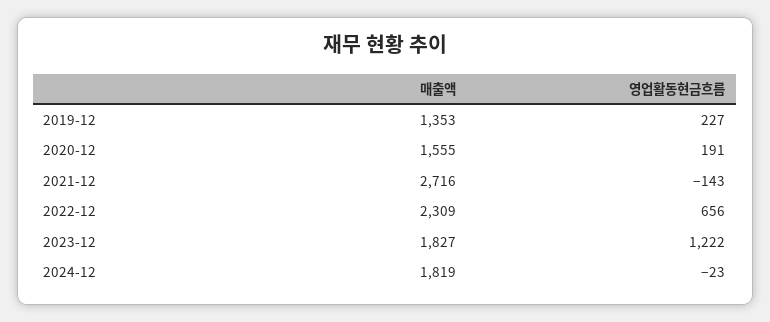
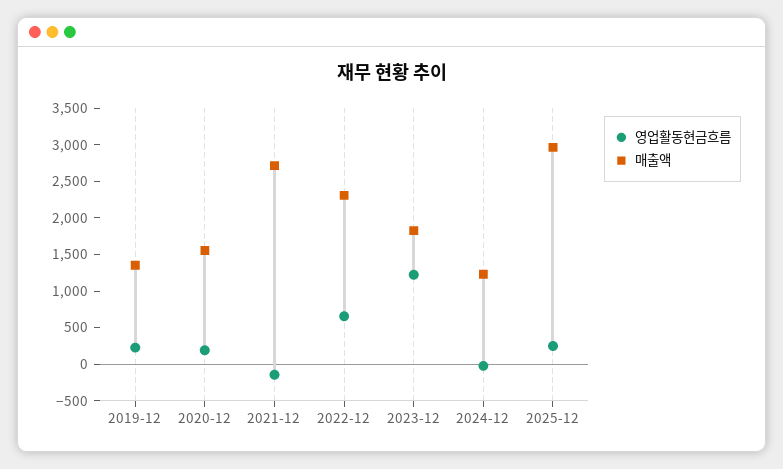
매출액, 2024-12: 1819 -> 1250
영업활동현금흐름, 2025-12: none -> 250
매출액, 2025-12: none -> 3000

